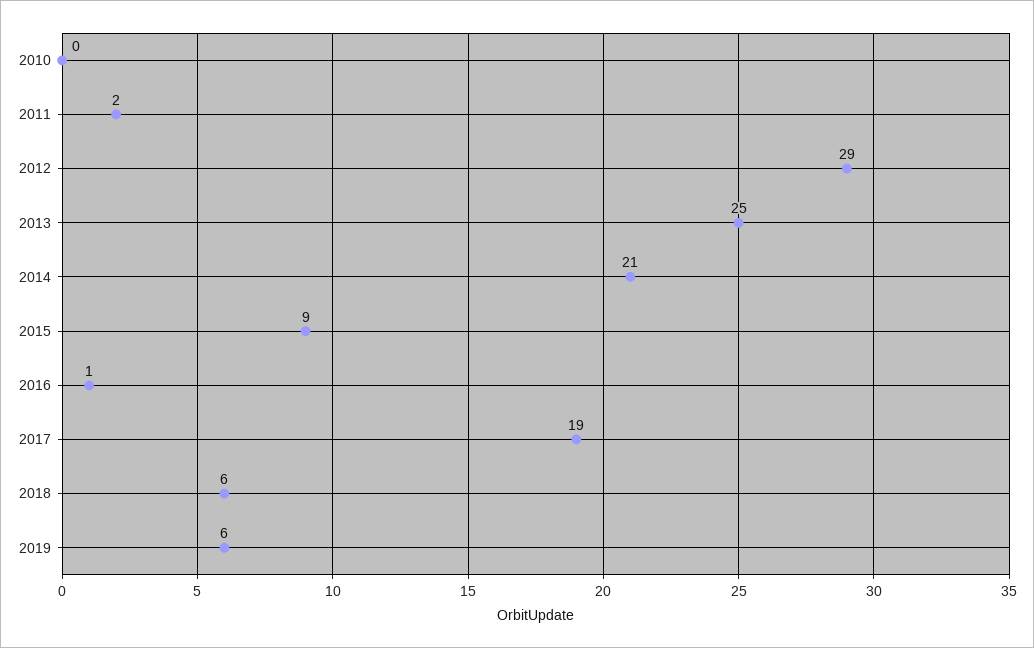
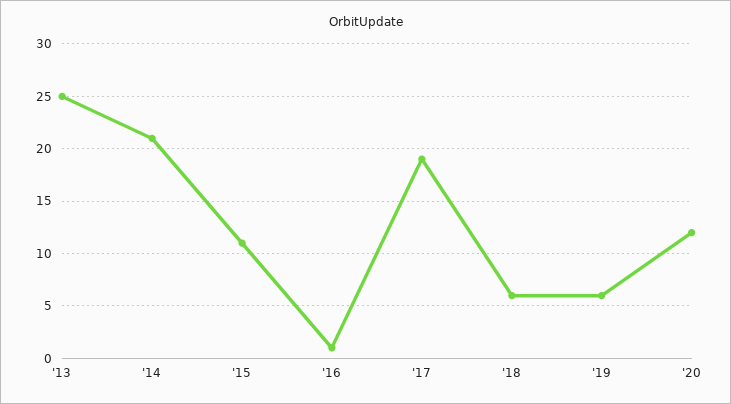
2010: 0 -> none
2011: 2 -> none
2012: 29 -> none
2015: 9 -> 11
'20: none -> 12

